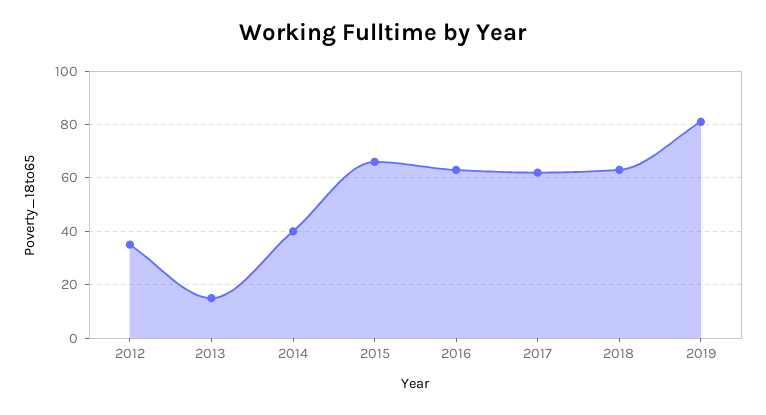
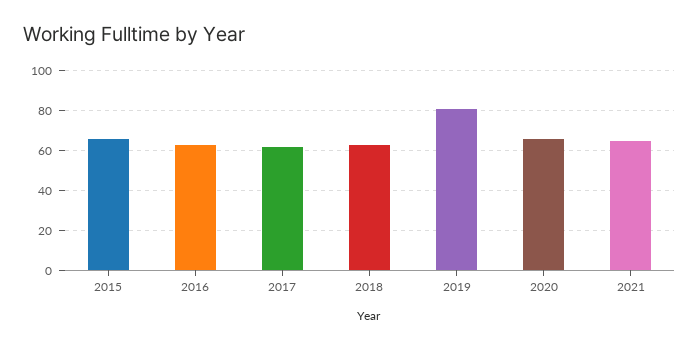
2012: 35 -> none
2013: 15 -> none
2014: 40 -> none
2020: none -> 65
2021: none -> 65

